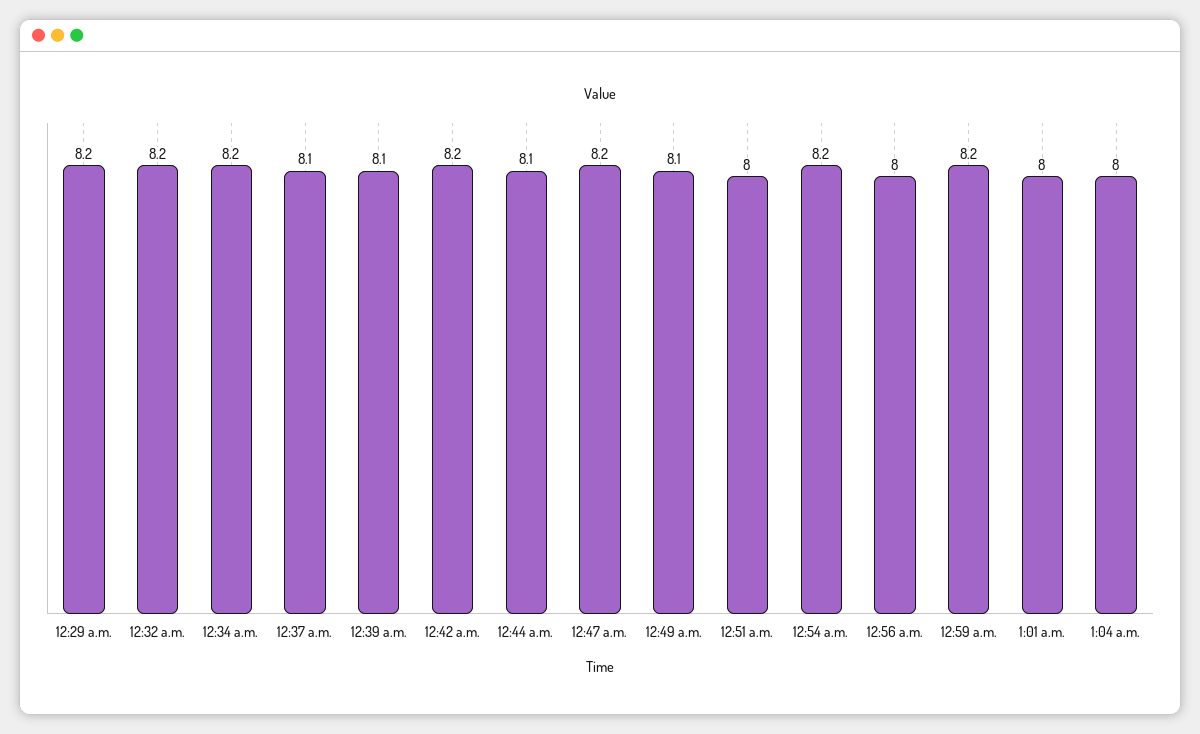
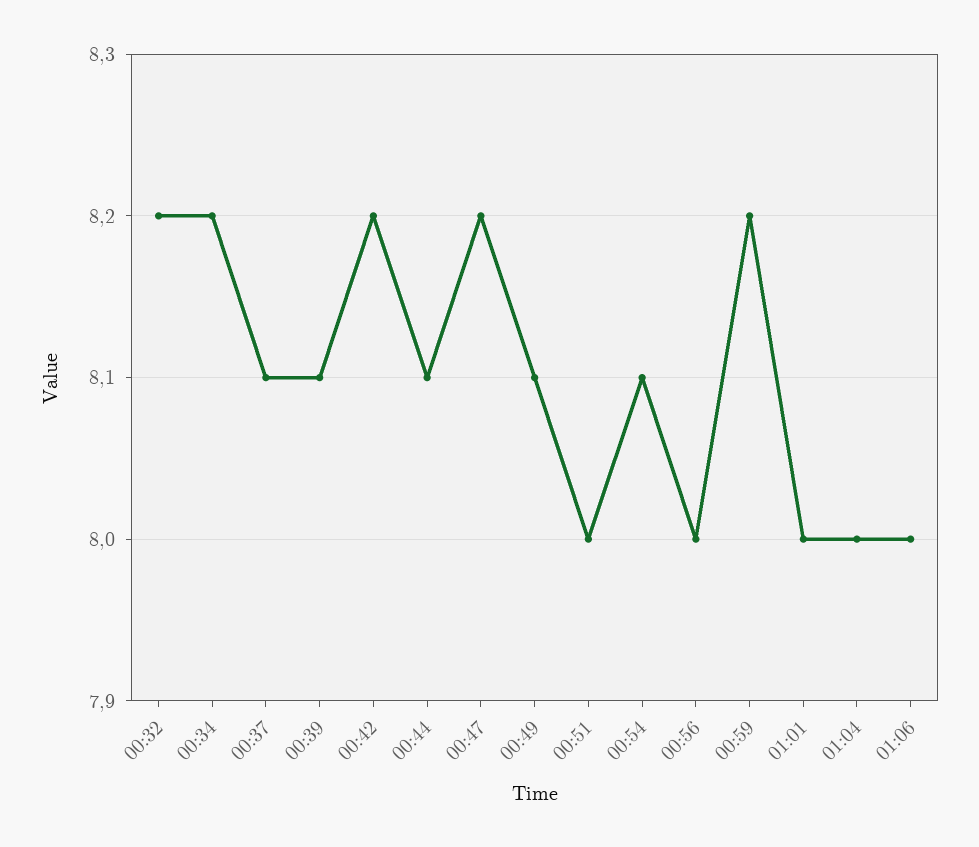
12:29 a.m.: 8.2 -> none
12:54 a.m.: 8.2 -> 8.1
01:06: none -> 8

